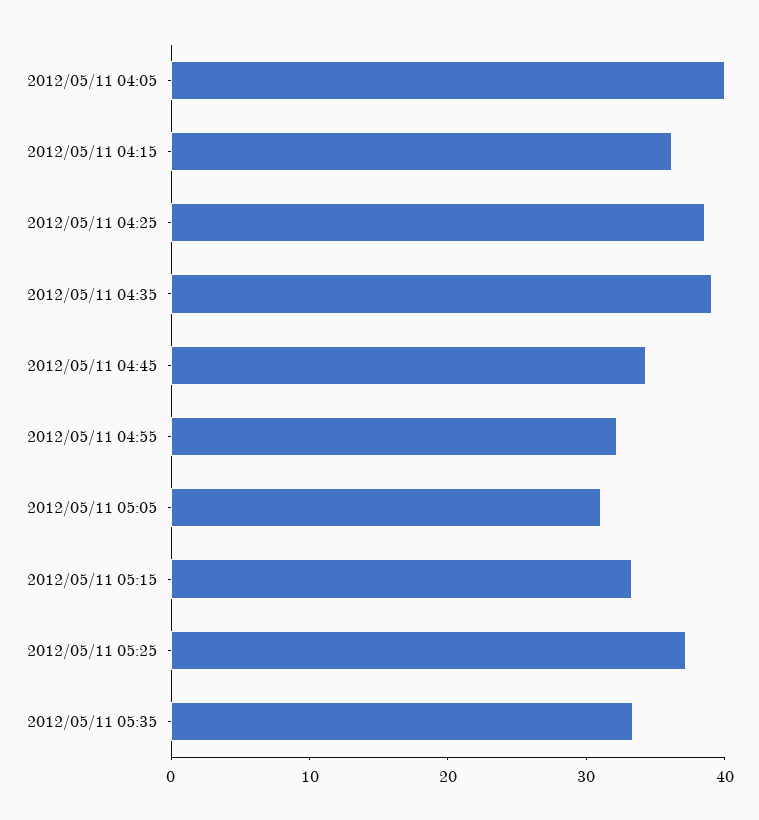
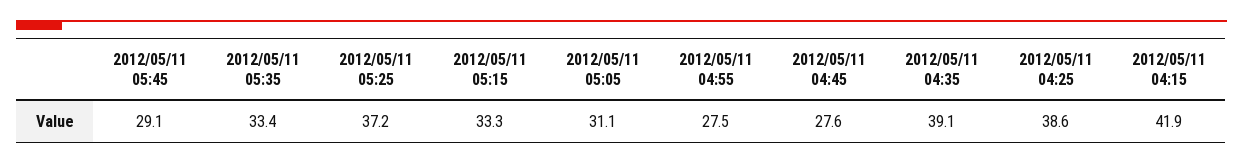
2012/05/11 04:05: 40 -> none
2012/05/11 04:15: 36 -> 41.9
2012/05/11 04:45: 34 -> 27.6
2012/05/11 04:55: 32 -> 27.5
2012/05/11 05:45: none -> 29.1

